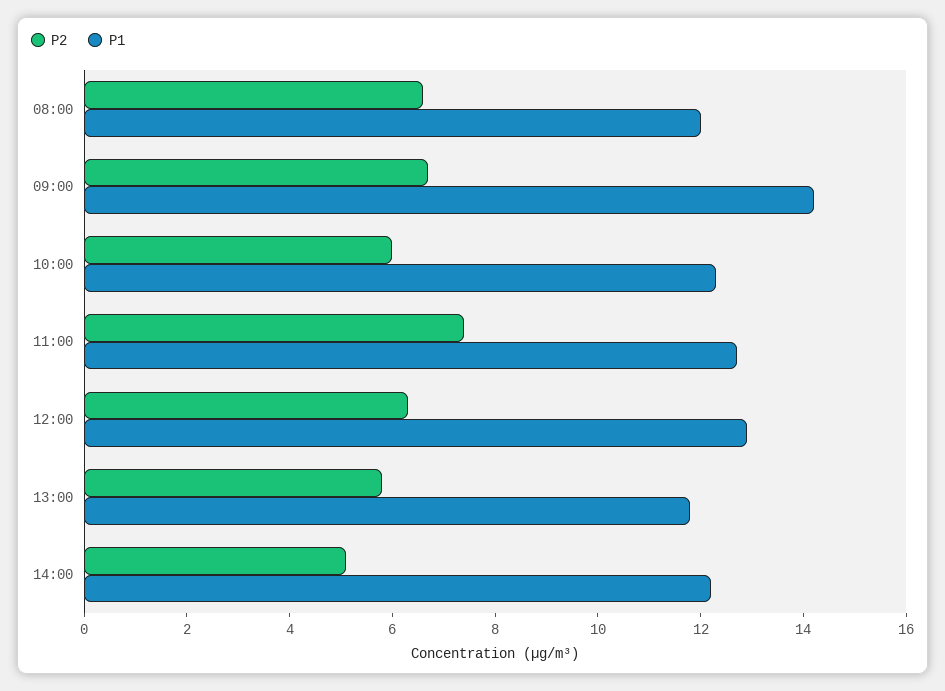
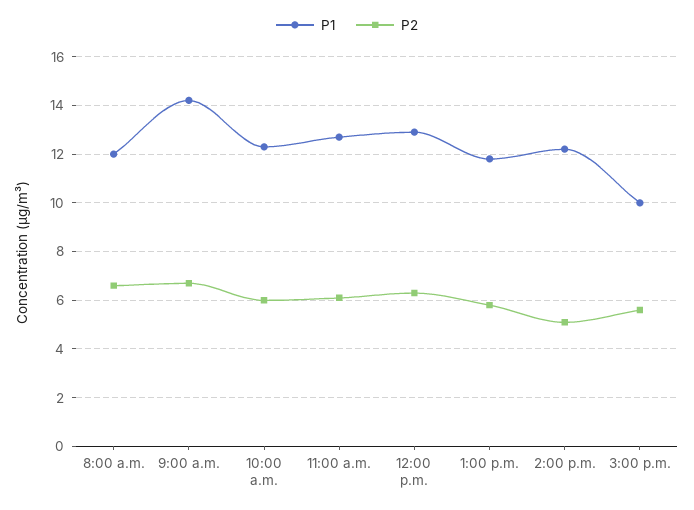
P2, 11:00: 7.5 -> 6
P1, 3:00 p.m.: none -> 10
P2, 3:00 p.m.: none -> 5.5

